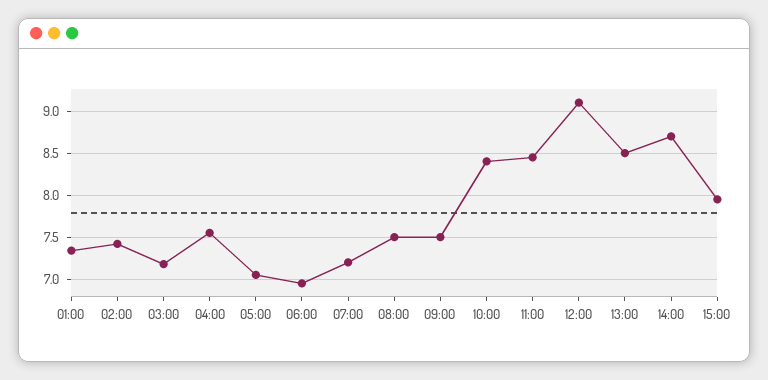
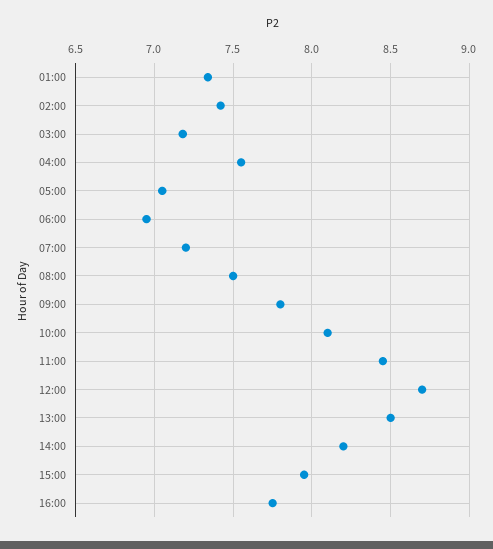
09:00: 7.5 -> 7.8
10:00: 8.4 -> 8.1
12:00: 9.1 -> 8.7
14:00: 8.7 -> 8.2
16:00: none -> 7.75

